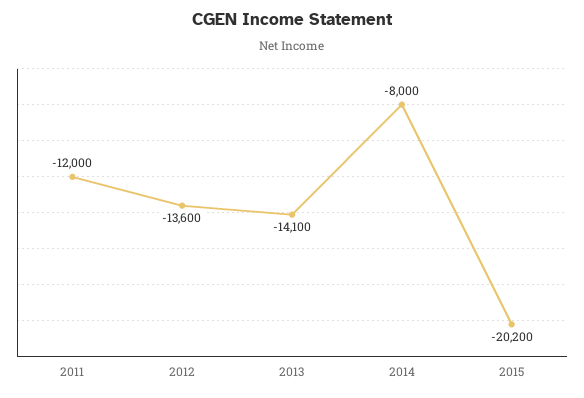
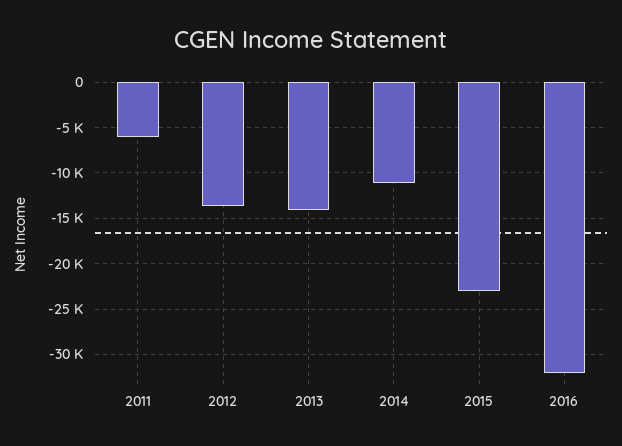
2011: -12000 -> -6000
2014: -8000 -> -11000
2015: -20200 -> -23000
2016: none -> -32000

